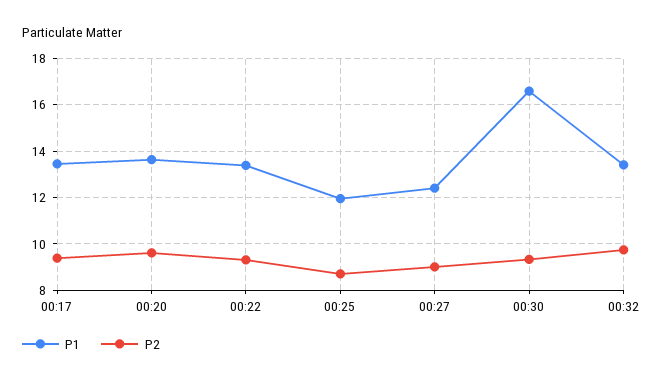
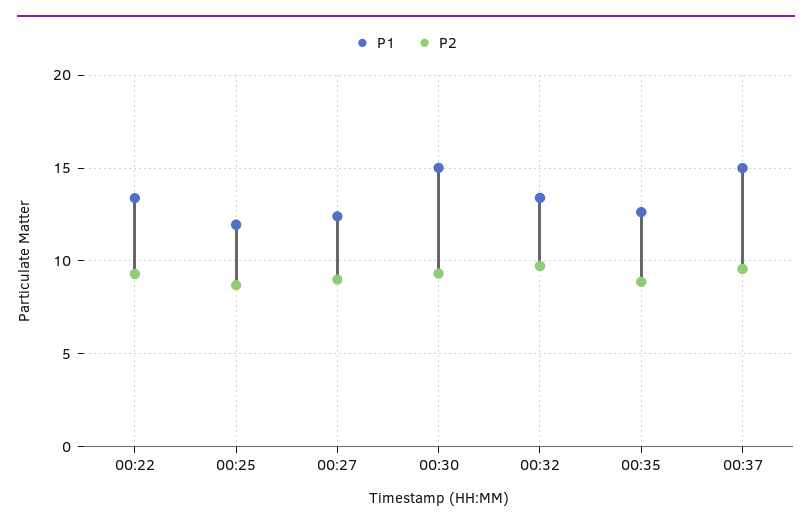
P1, 00:17: 13.5 -> none
P2, 00:17: 9.5 -> none
P1, 00:20: 13.5 -> none
P2, 00:20: 9.5 -> none
P1, 00:30: 16.5 -> 15
P1, 00:35: none -> 12.5
P2, 00:35: none -> 9
P1, 00:37: none -> 15
P2, 00:37: none -> 9.5

